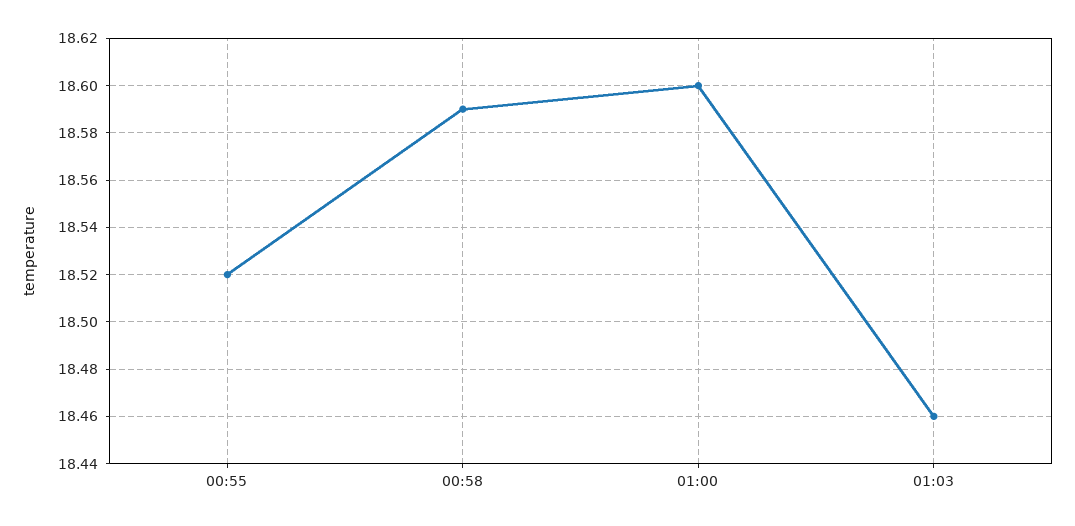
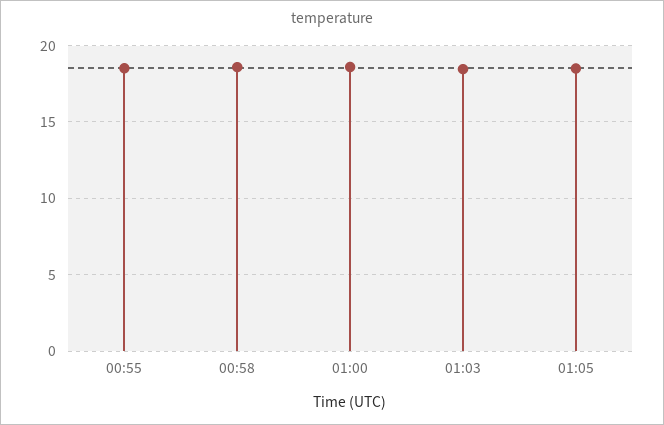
01:05: none -> 18.5

